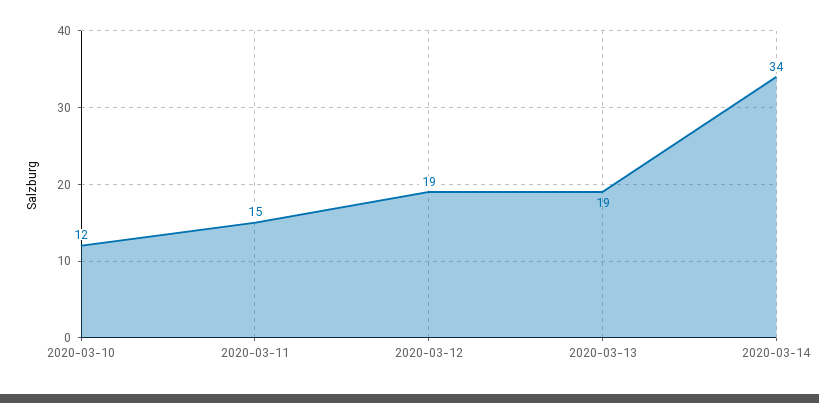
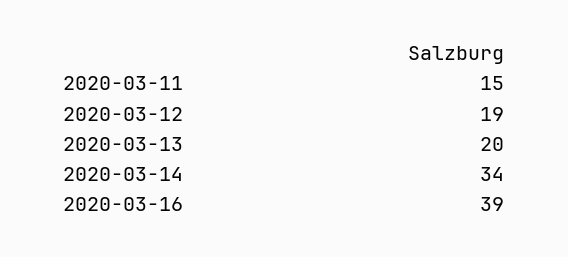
2020-03-10: 12 -> none
2020-03-13: 19 -> 20
2020-03-16: none -> 39

